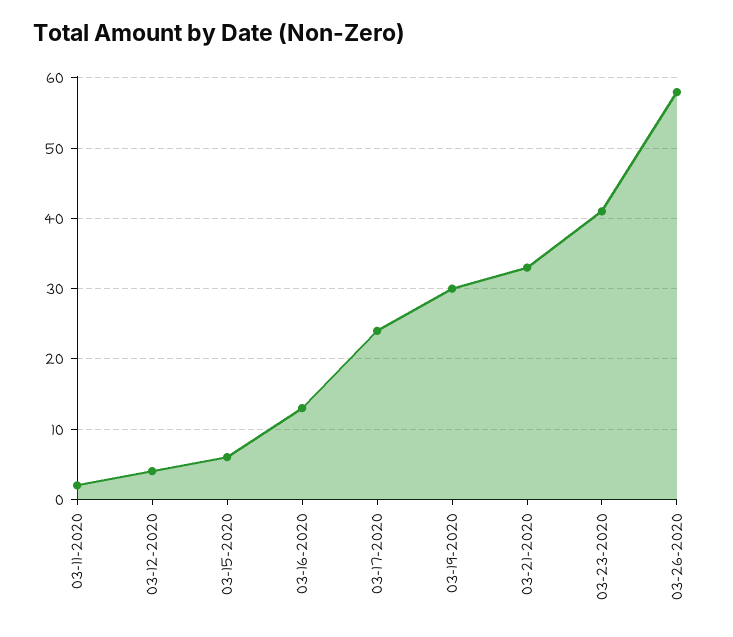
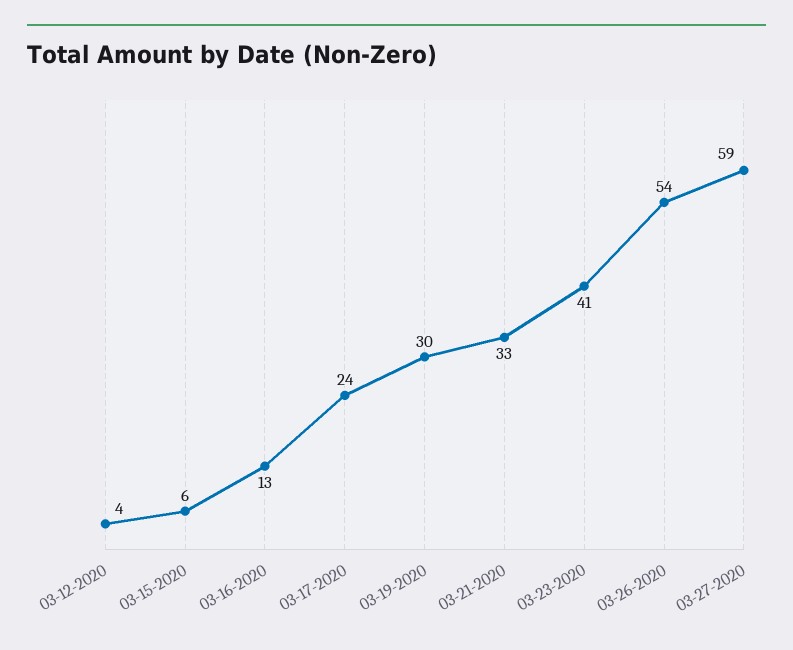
03-11-2020: 2 -> none
03-26-2020: 58 -> 54
03-27-2020: none -> 59

